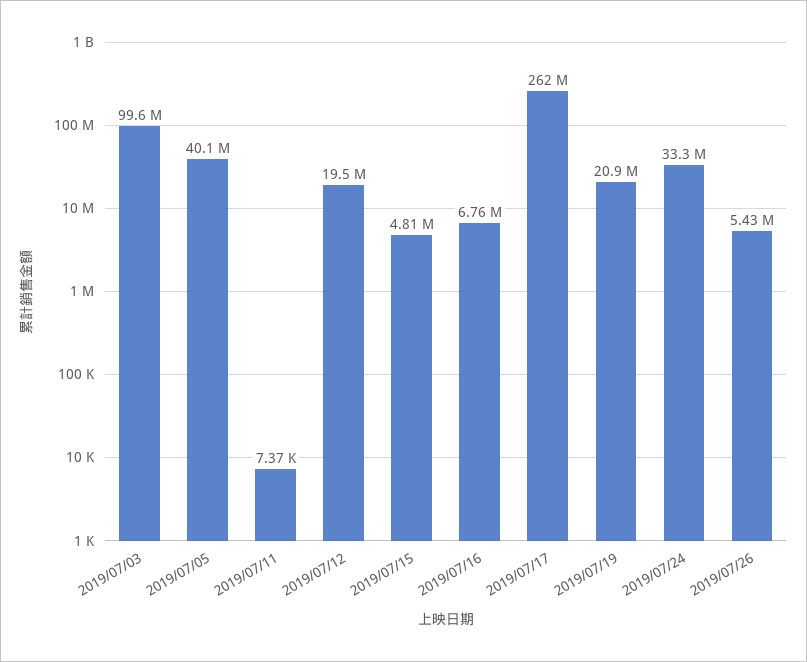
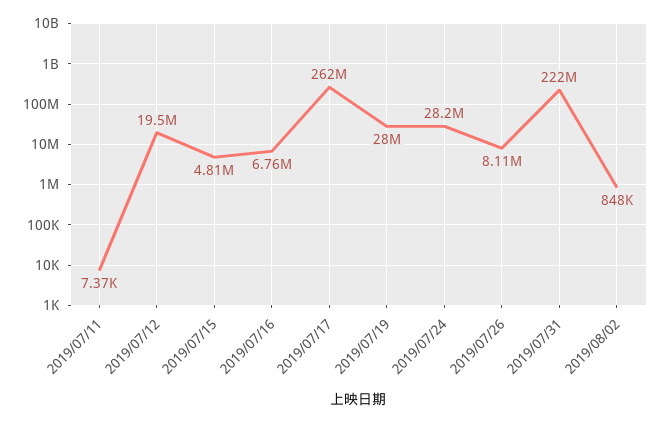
2019/07/03: 99600000 -> none
2019/07/05: 40100000 -> none
2019/07/19: 20900000 -> 28000000
2019/07/24: 33300000 -> 28200000
2019/07/26: 5430000 -> 8110000
2019/07/31: none -> 222000000
2019/08/02: none -> 848000

